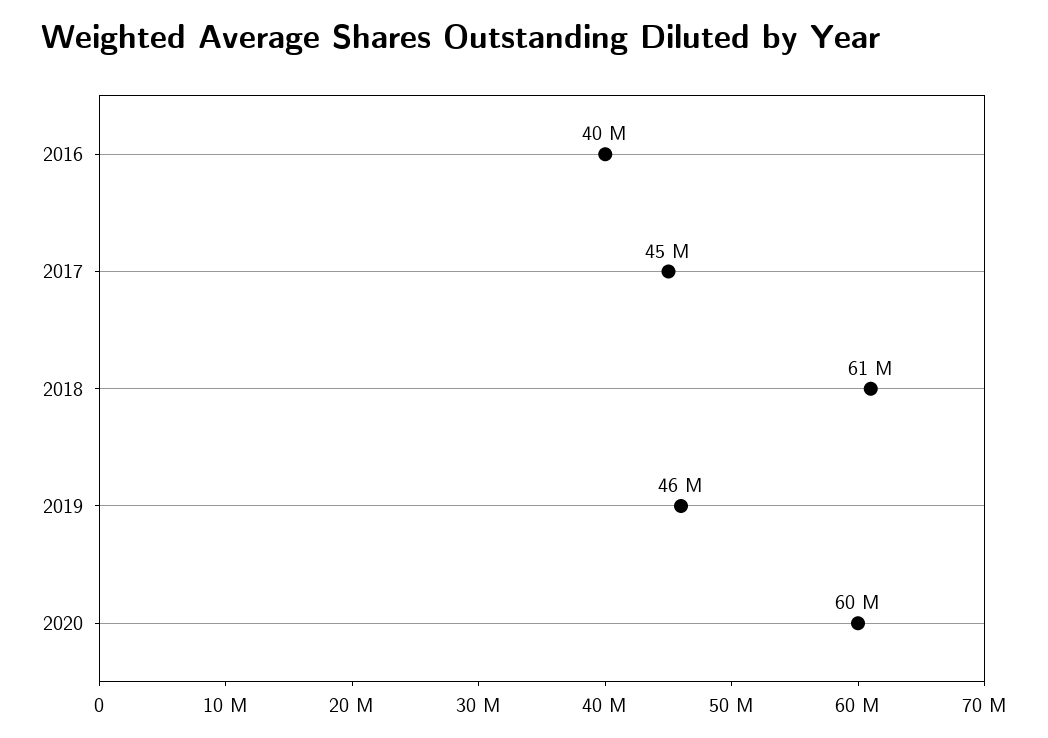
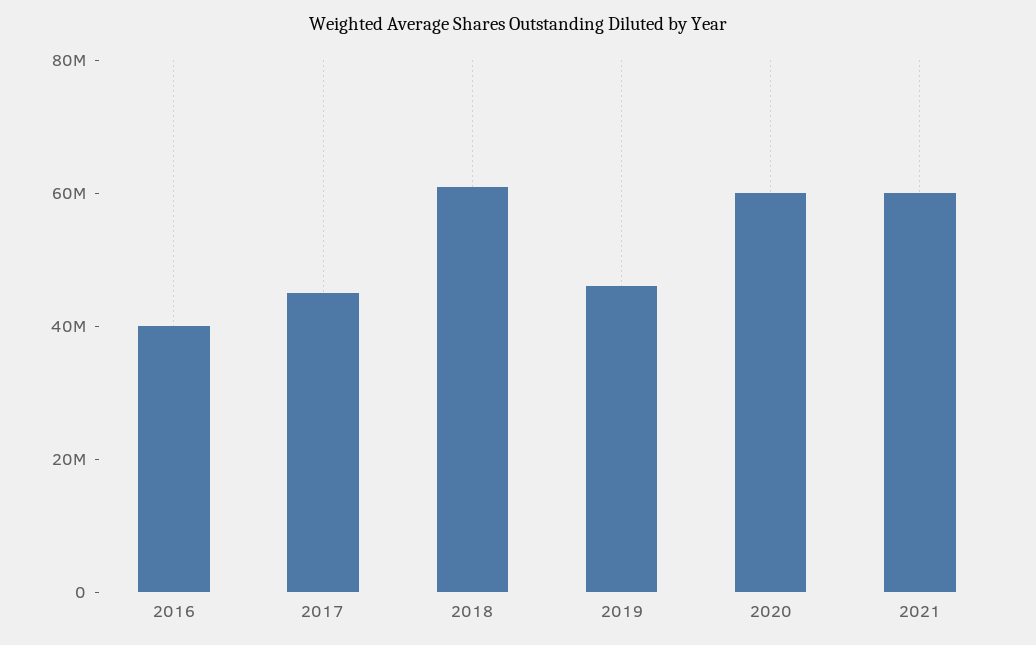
2021: none -> 60000000

